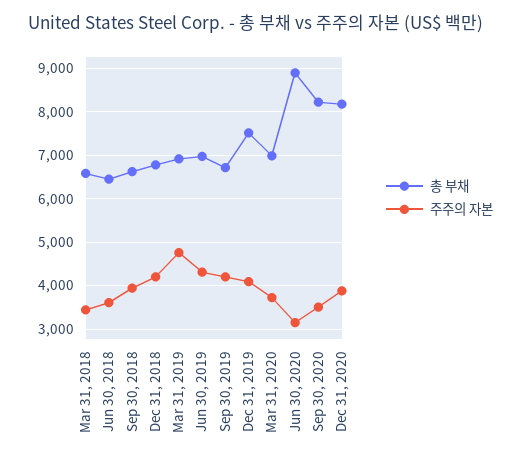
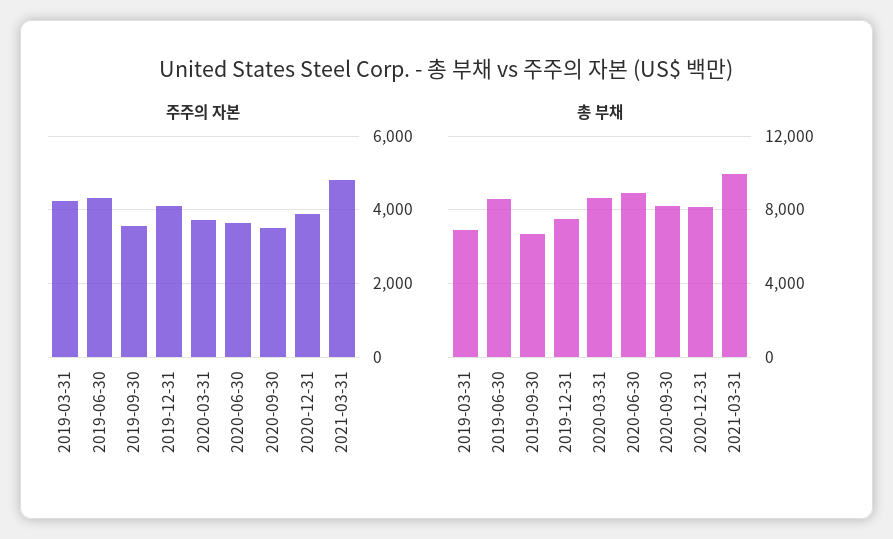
총 부채, Mar 31, 2018: 6600 -> none
주주의 자본, Mar 31, 2018: 3400 -> none
총 부채, Jun 30, 2018: 6400 -> none
주주의 자본, Jun 30, 2018: 3600 -> none
총 부채, Sep 30, 2018: 6600 -> none
주주의 자본, Sep 30, 2018: 4000 -> none
총 부채, Dec 31, 2018: 6800 -> none
주주의 자본, Dec 31, 2018: 4200 -> none
주주의 자본, Mar 31, 2019: 4800 -> 4200
총 부채, Jun 30, 2019: 7000 -> 8500
주주의 자본, Sep 30, 2019: 4200 -> 3600
총 부채, Mar 31, 2020: 7000 -> 8500
주주의 자본, Jun 30, 2020: 3200 -> 3600
주주의 자본, 2021-03-31: none -> 4800
총 부채, 2021-03-31: none -> 10000

